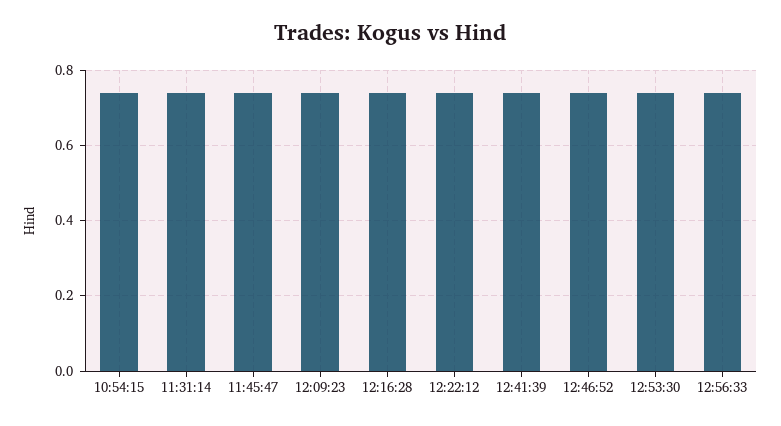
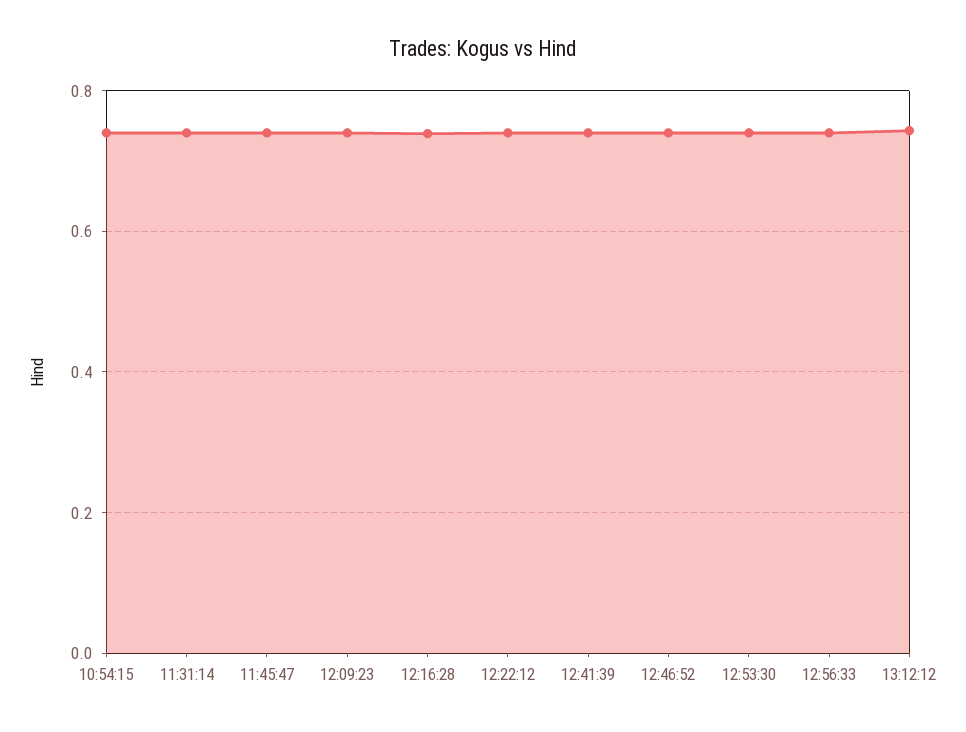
13:12:12: none -> 0.74

